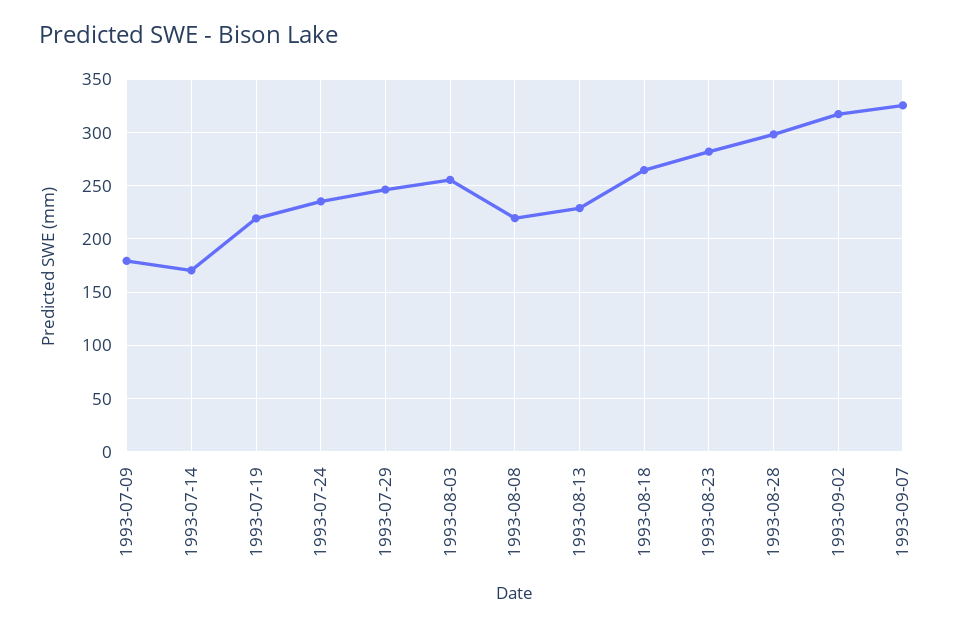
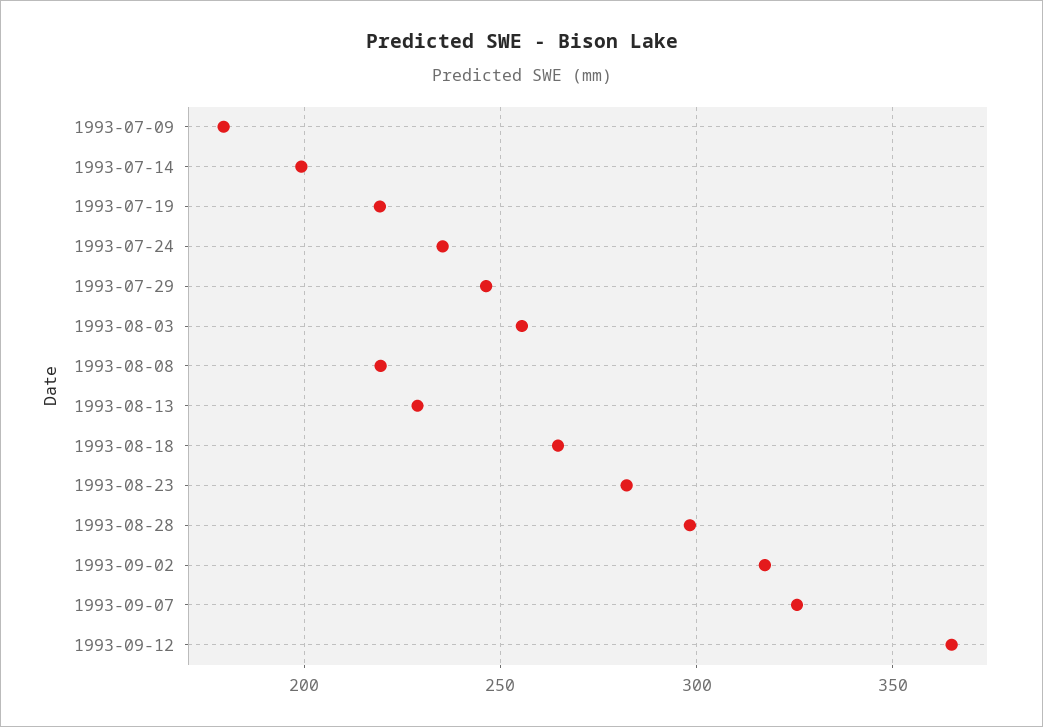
1993-07-14: 170 -> 200
1993-09-12: none -> 365

